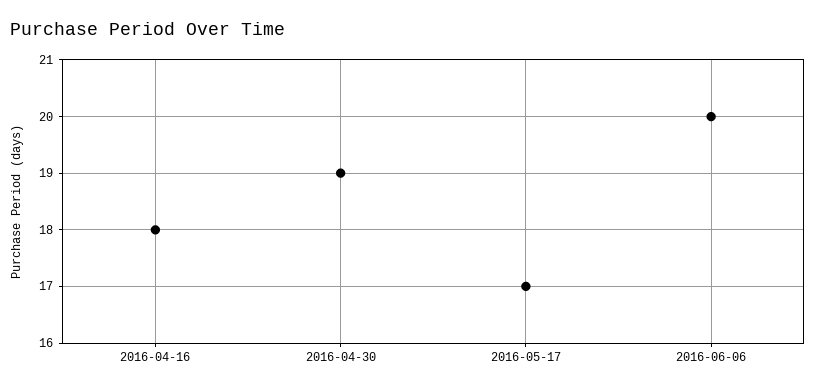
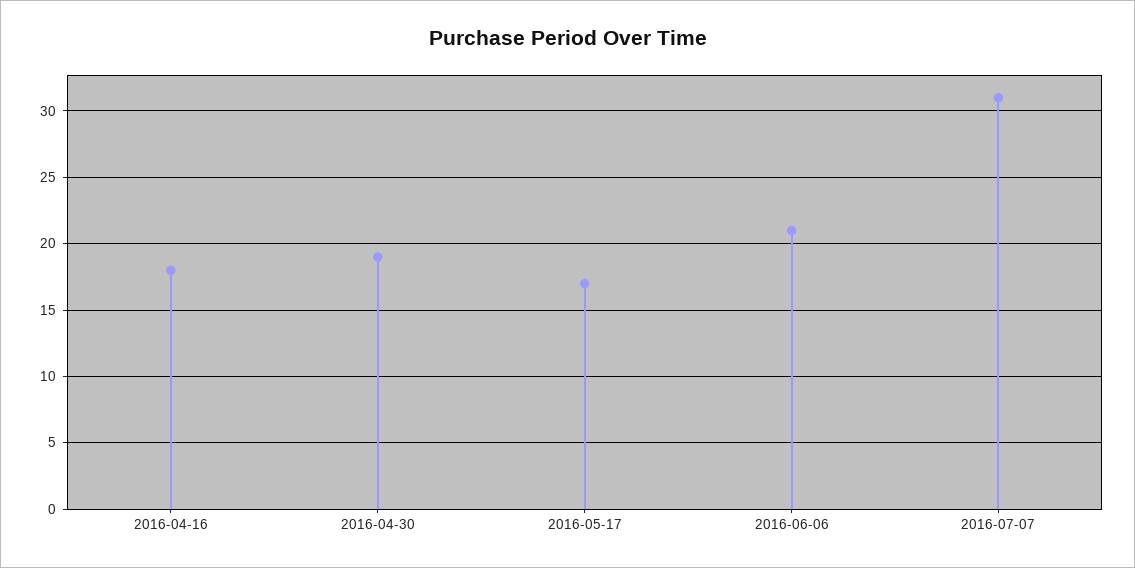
2016-06-06: 20 -> 21
2016-07-07: none -> 31

